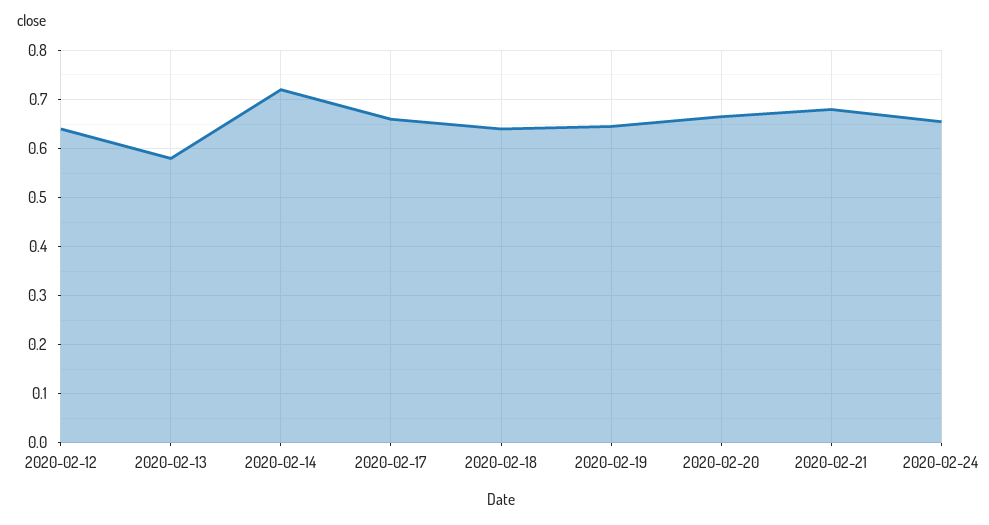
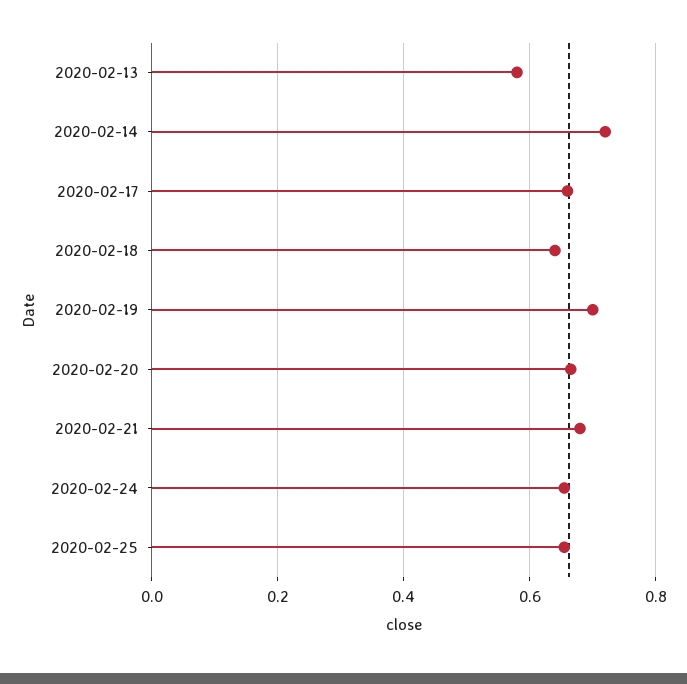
2020-02-12: 0.64 -> none
2020-02-19: 0.64 -> 0.7
2020-02-25: none -> 0.66

